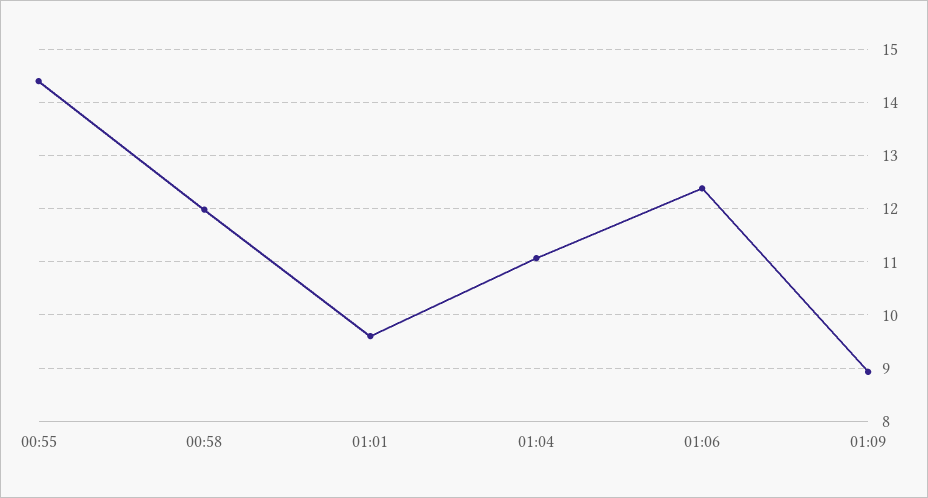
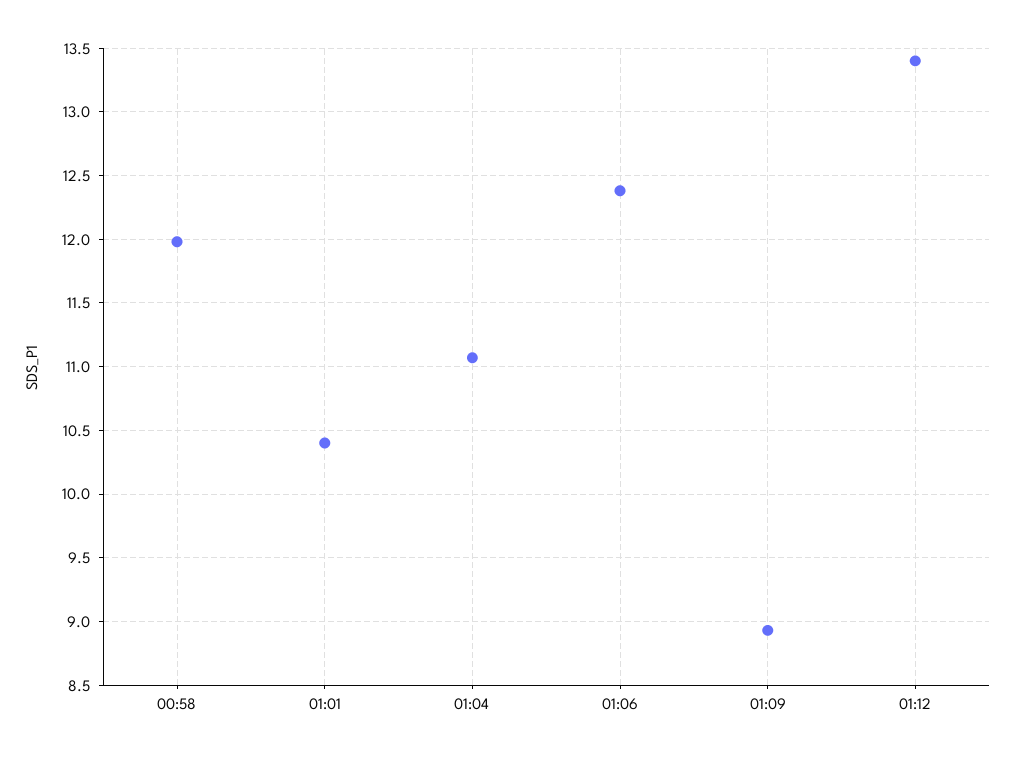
00:55: 14.4 -> none
01:01: 9.6 -> 10.4
01:12: none -> 13.4

